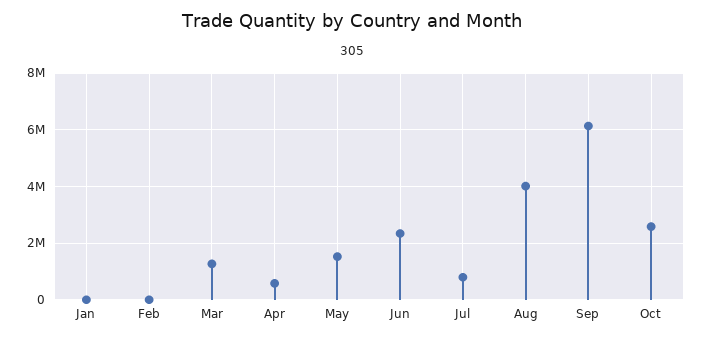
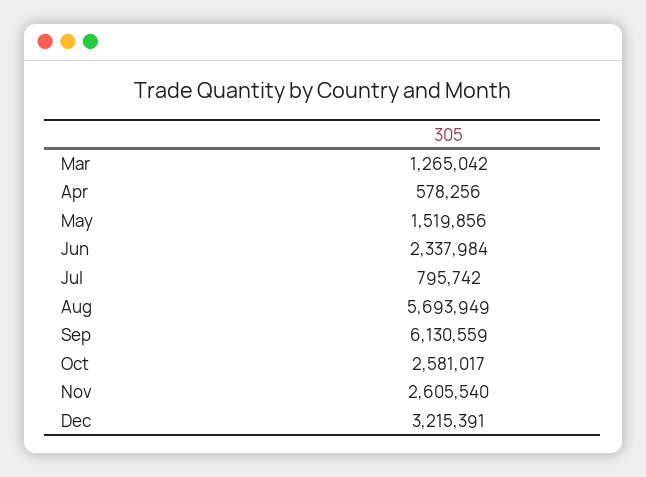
Jan: 0 -> none
Feb: 0 -> none
Aug: 4000000 -> 5693949
Nov: none -> 2605540
Dec: none -> 3215391

